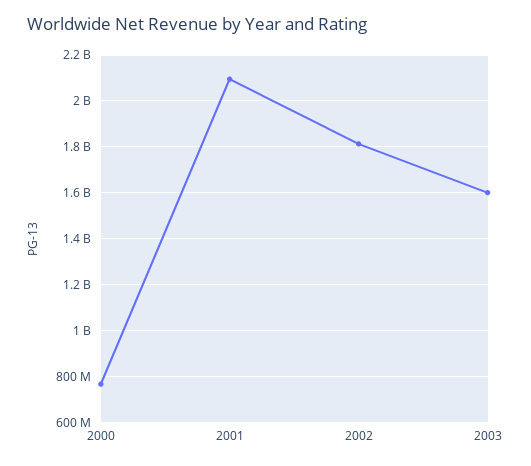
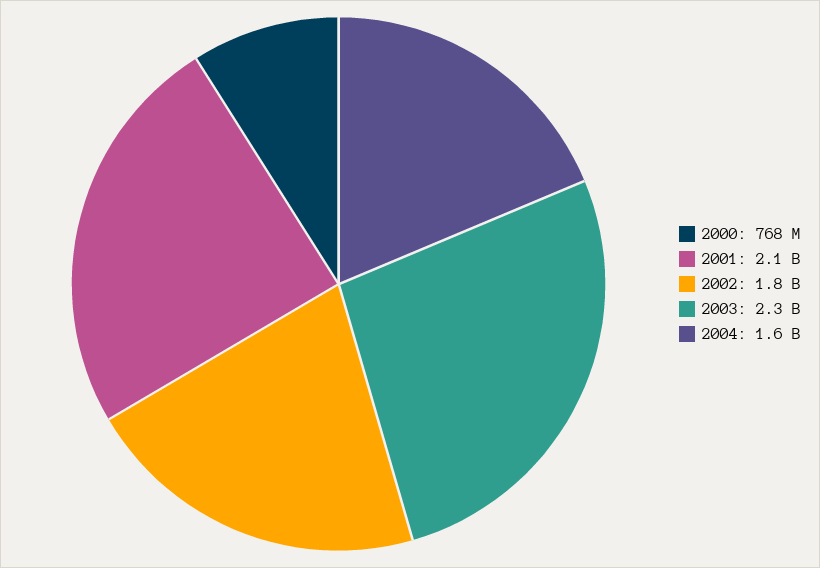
2003: 1600000000 -> 2300000000
2004: none -> 1600000000

